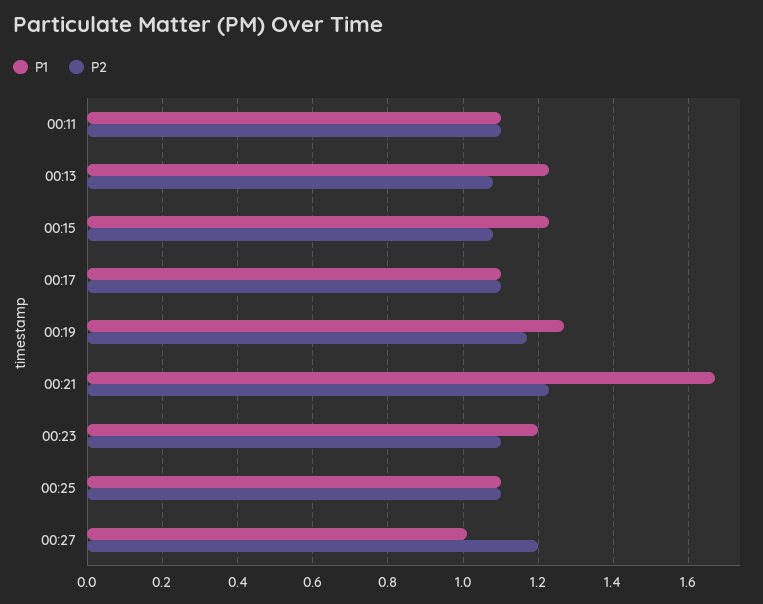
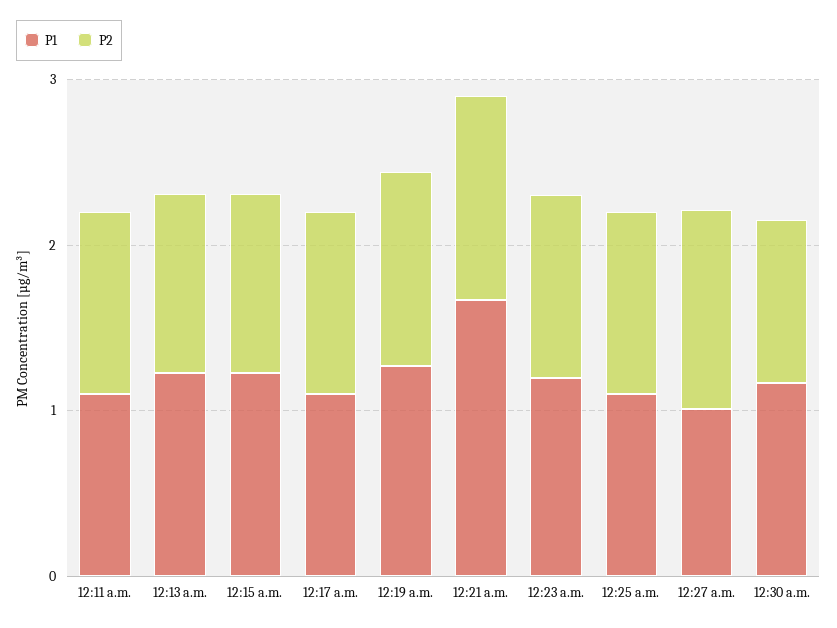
P1, 12:30 a.m.: none -> 1.2
P2, 12:30 a.m.: none -> 1

